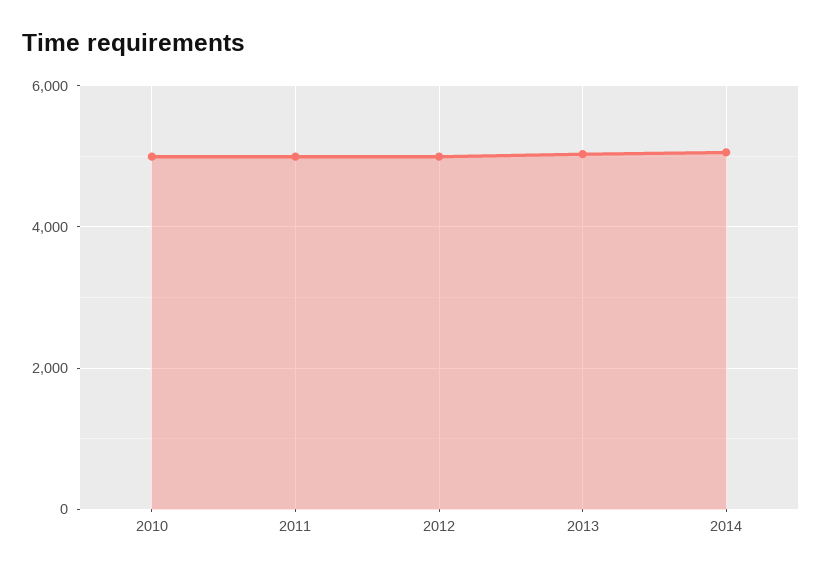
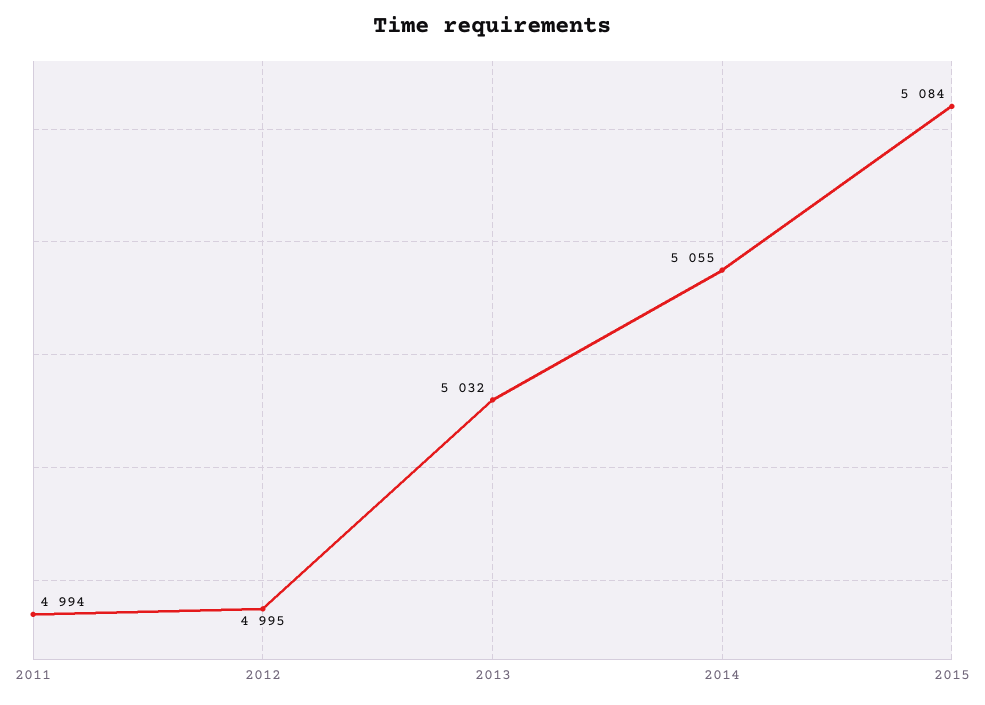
2010: 5000 -> none
2015: none -> 5084

